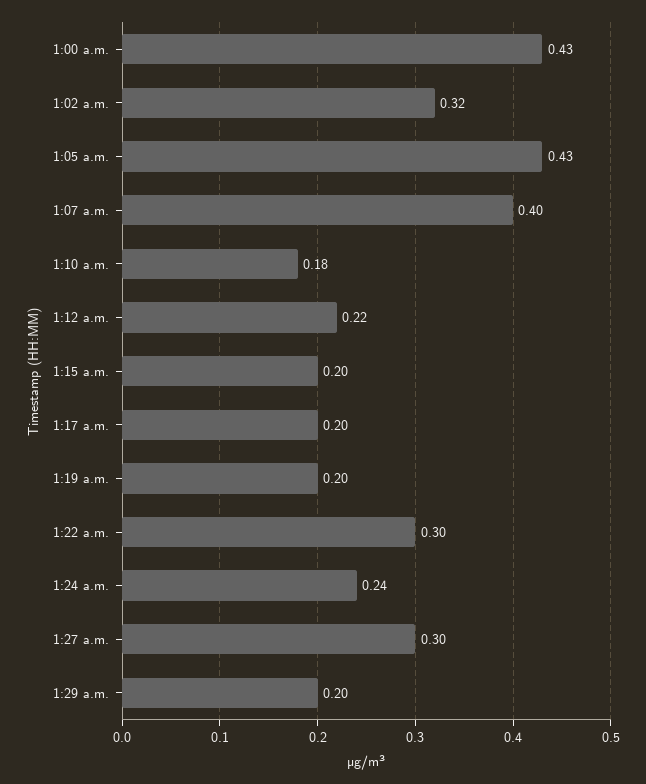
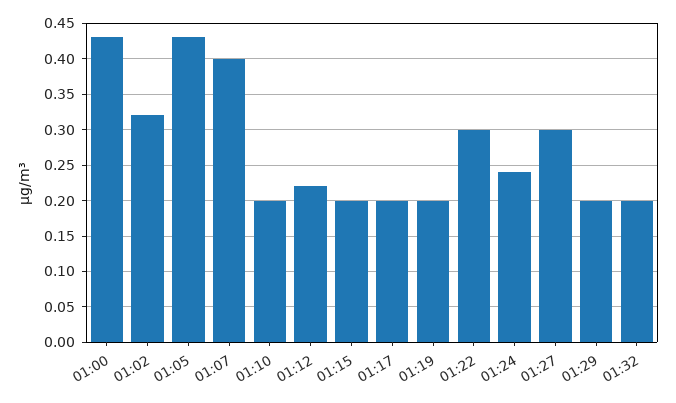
1:10 a.m.: 0.18 -> 0.2
01:32: none -> 0.2

